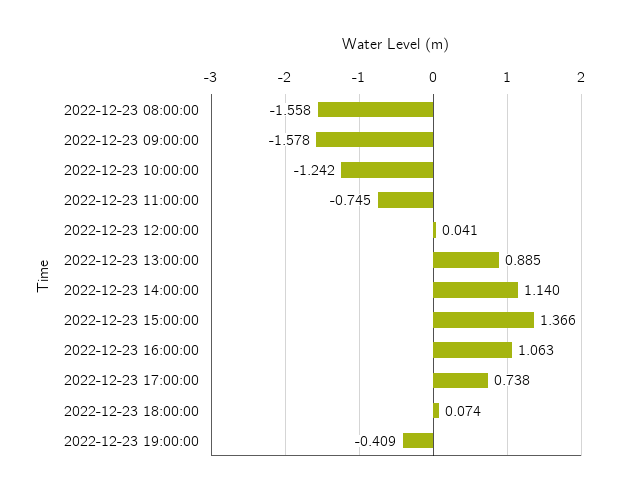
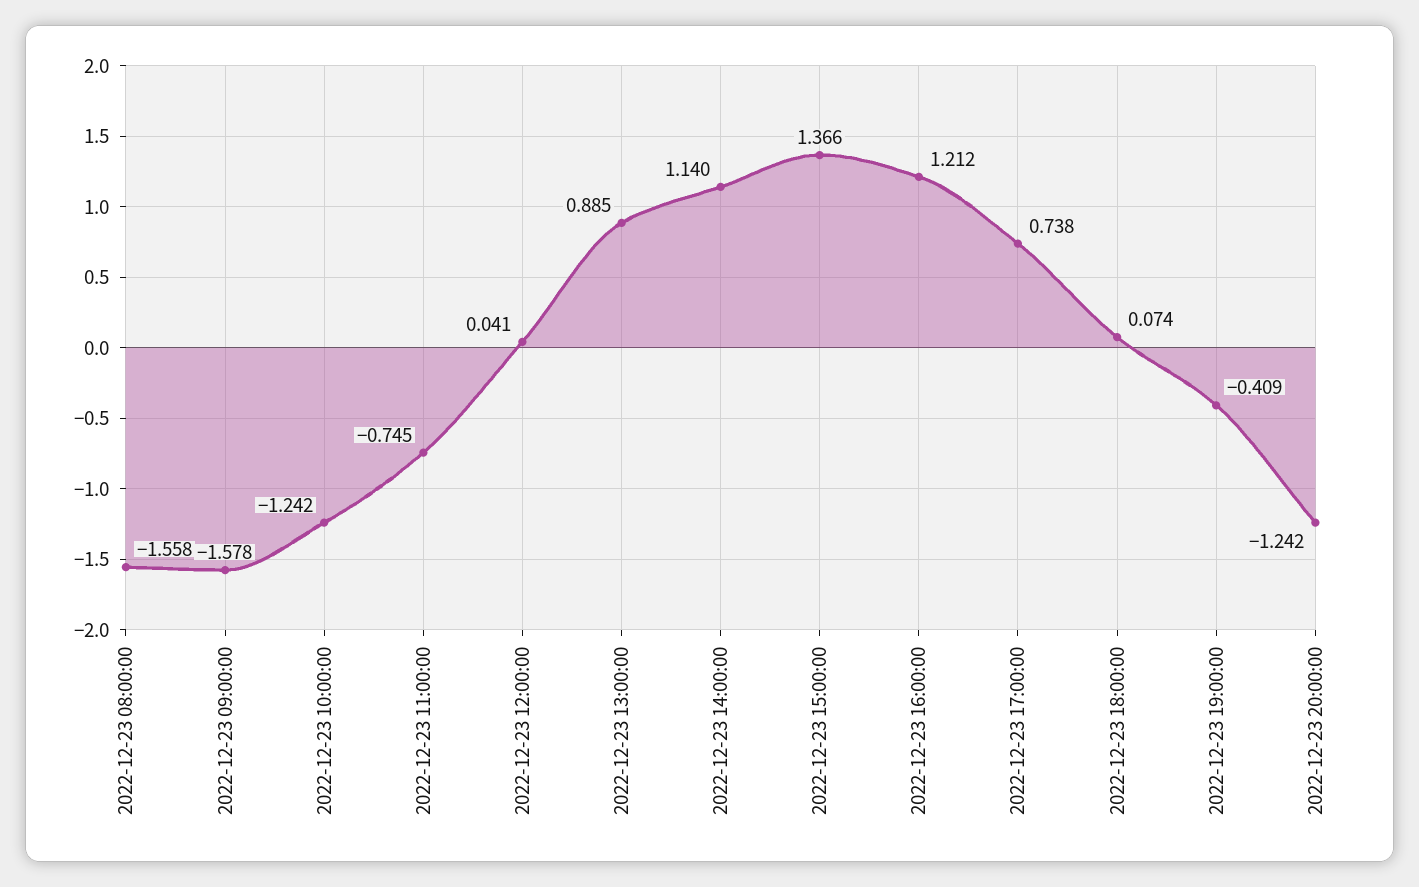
2022-12-23 16:00:00: 1.063 -> 1.212
2022-12-23 20:00:00: none -> -1.242

